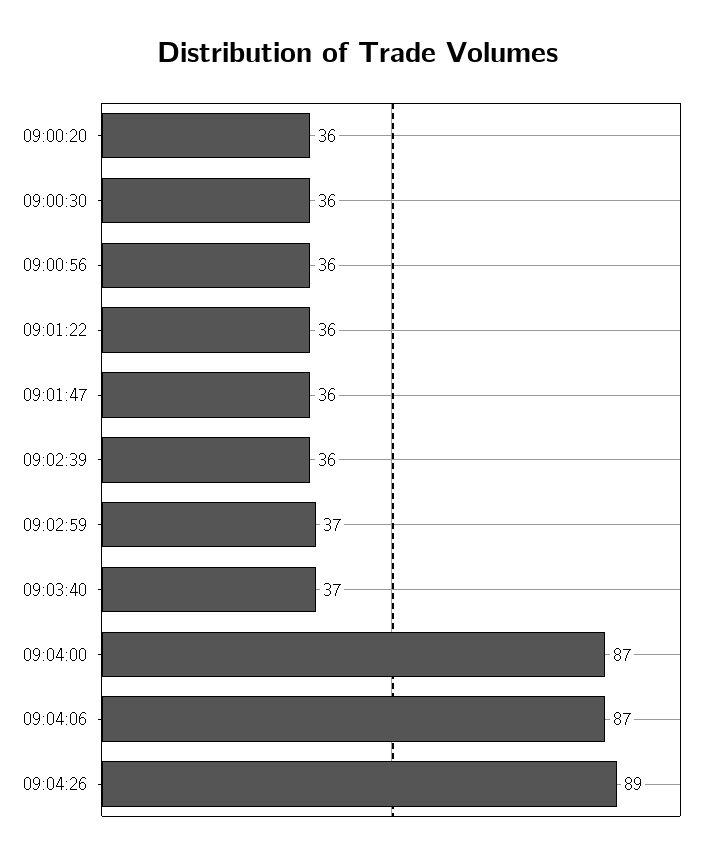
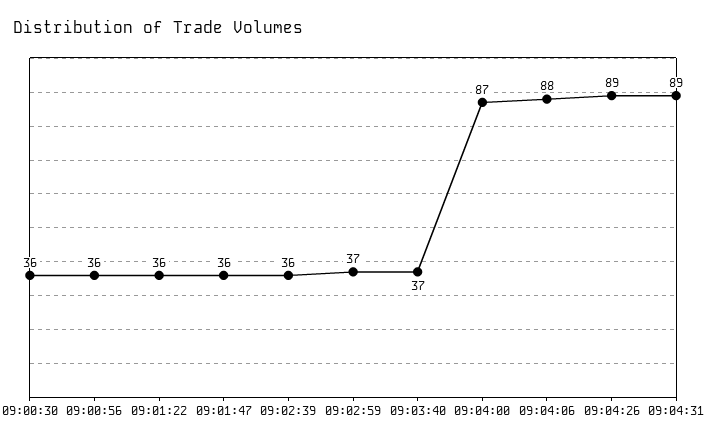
09:00:20: 36 -> none
09:04:06: 87 -> 88
09:04:31: none -> 89

